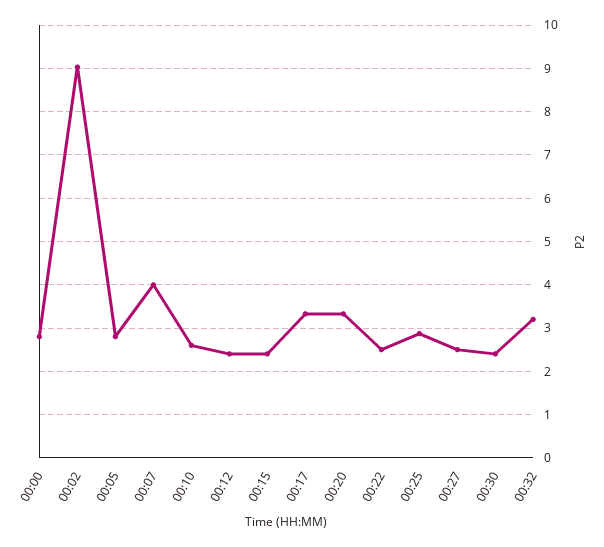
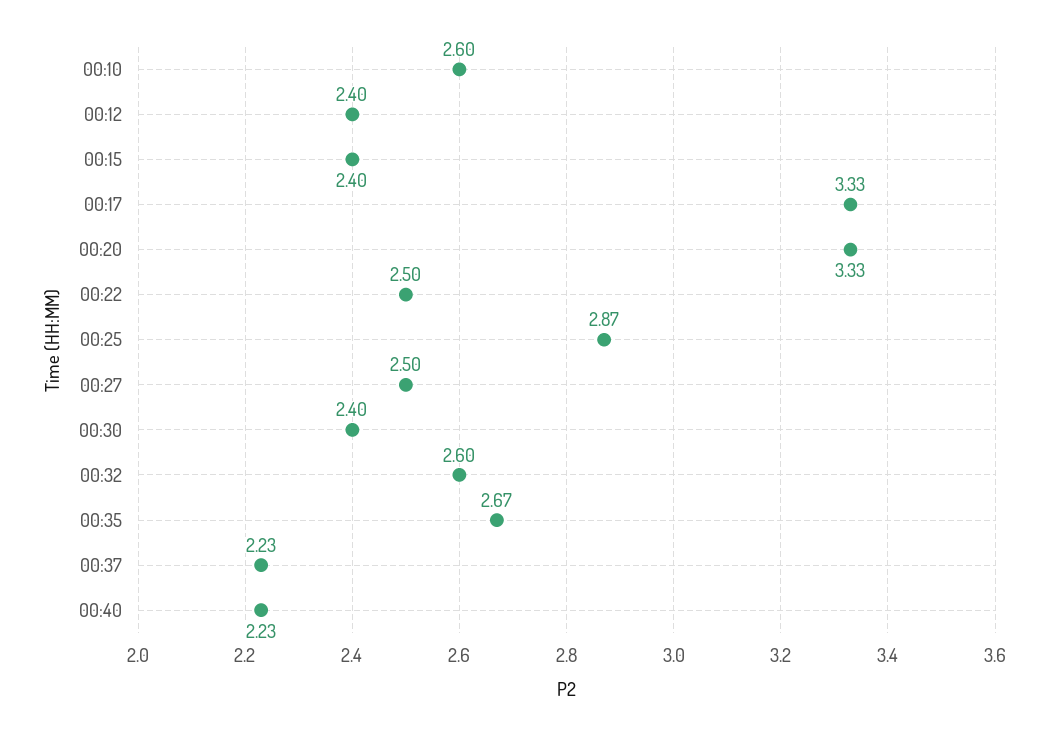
00:00: 2.8 -> none
00:02: 9 -> none
00:05: 2.8 -> none
00:07: 4 -> none
00:32: 3.2 -> 2.6
00:35: none -> 2.67
00:37: none -> 2.23
00:40: none -> 2.23

